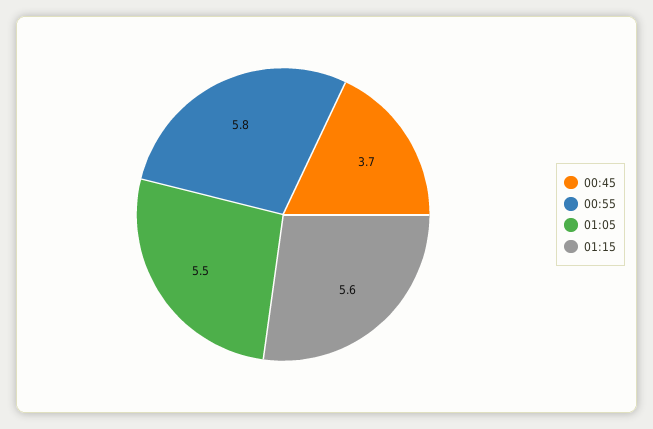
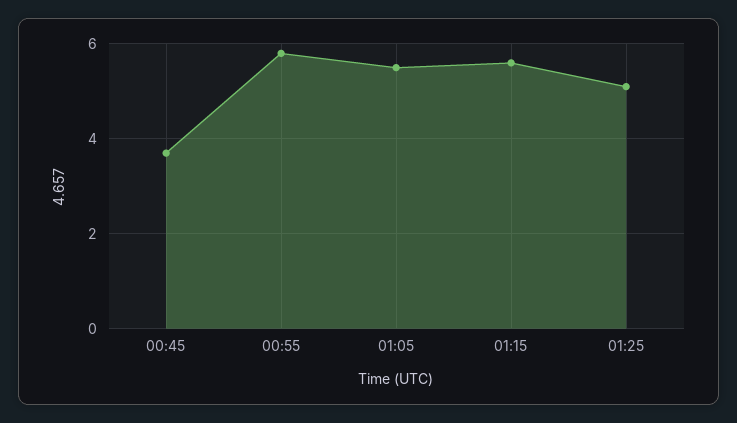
01:25: none -> 5

